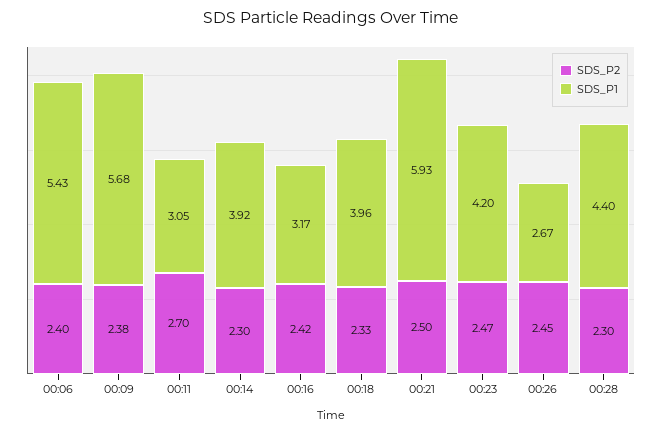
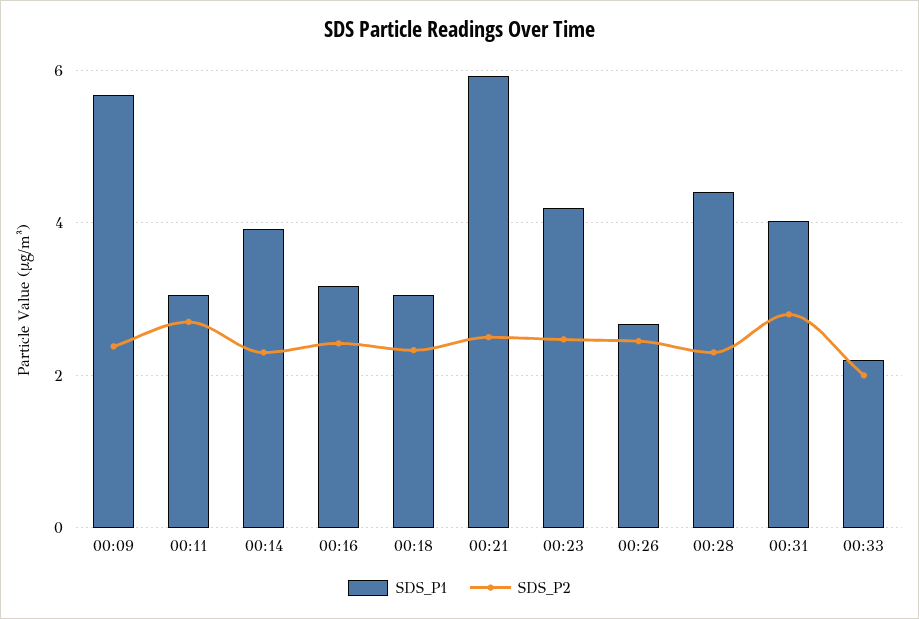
SDS_P2, 00:06: 2.4 -> none
SDS_P1, 00:06: 5.43 -> none
SDS_P1, 00:18: 3.96 -> 3
SDS_P1, 00:31: none -> 4
SDS_P2, 00:31: none -> 2.8
SDS_P1, 00:33: none -> 2.2
SDS_P2, 00:33: none -> 2

